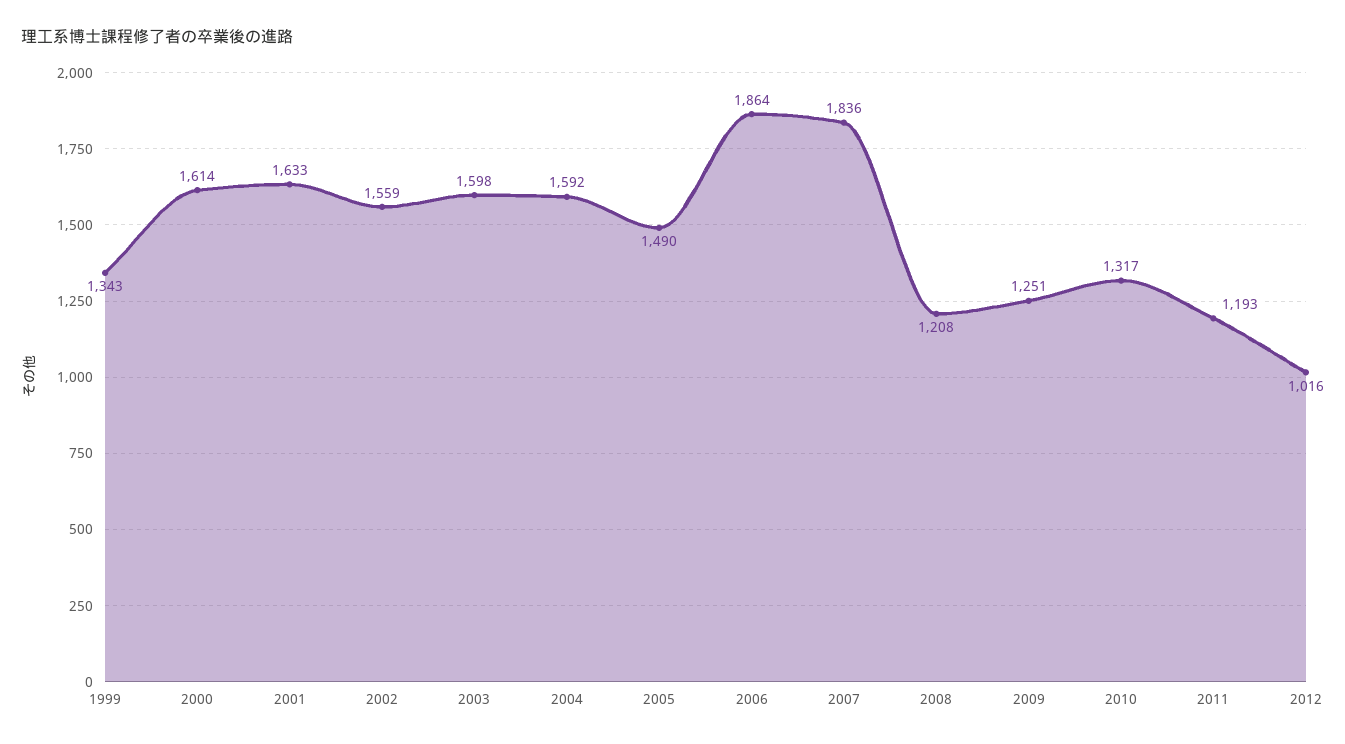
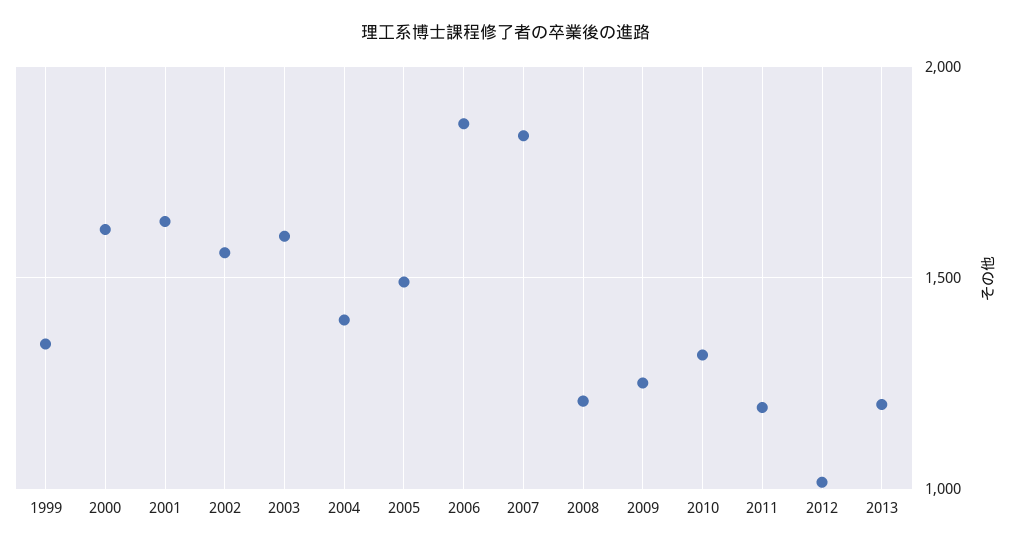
2004: 1592 -> 1400
2013: none -> 1200

